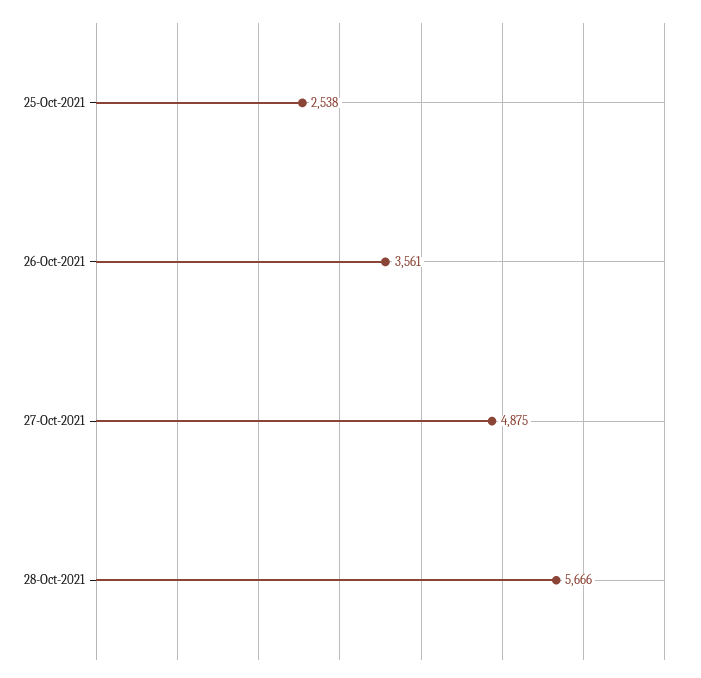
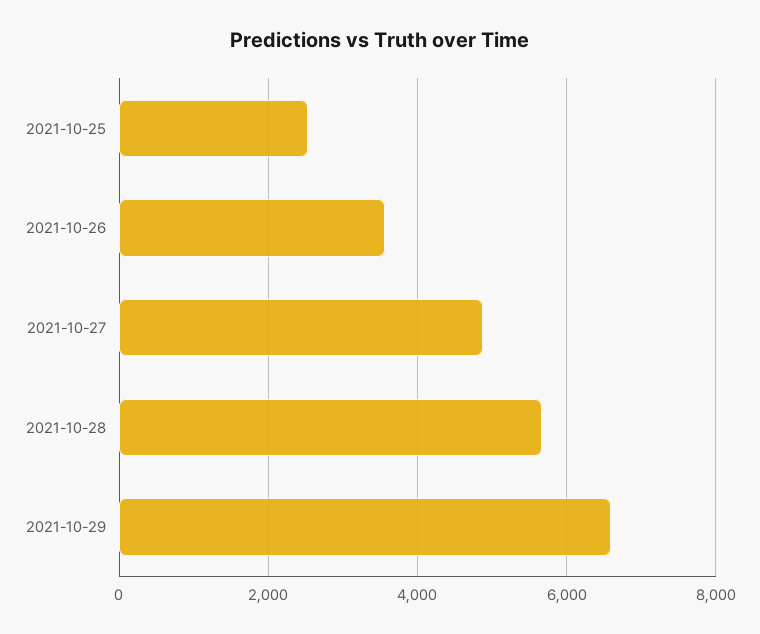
2021-10-29: none -> 6600

